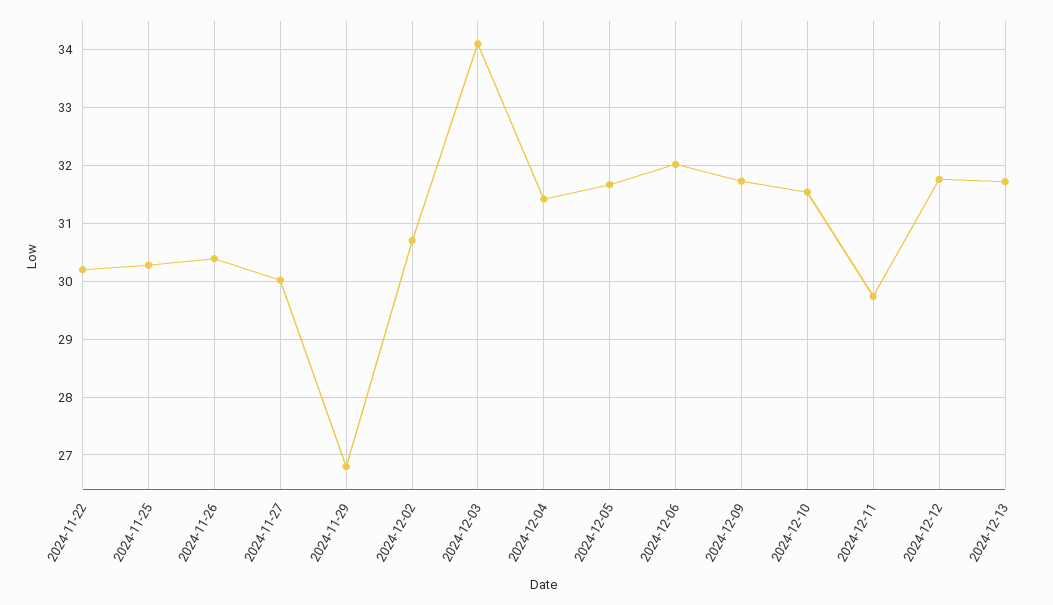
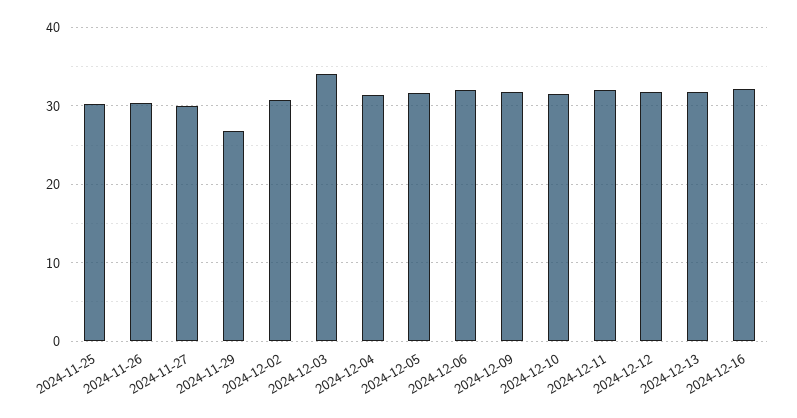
2024-11-22: 30.2 -> none
2024-12-11: 29.8 -> 32
2024-12-16: none -> 32

